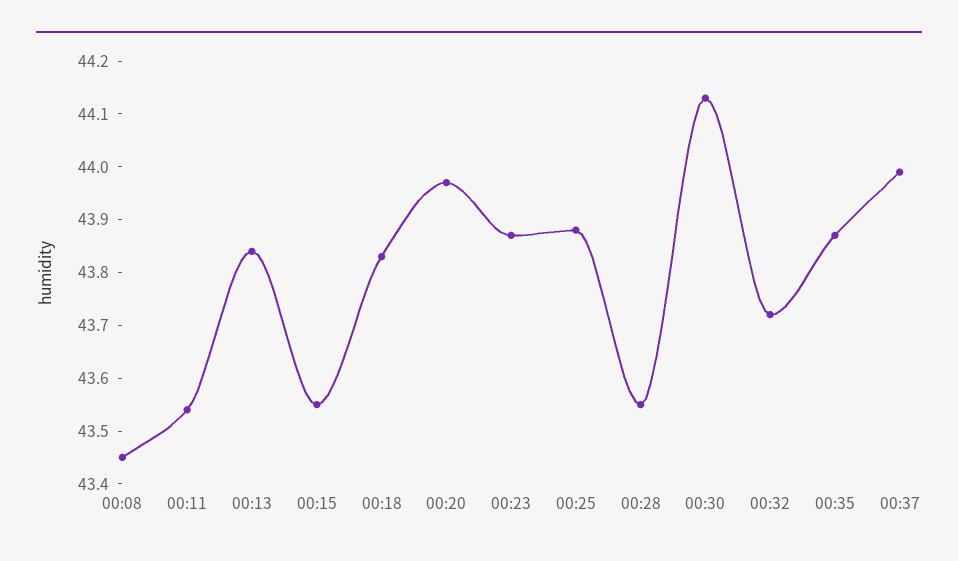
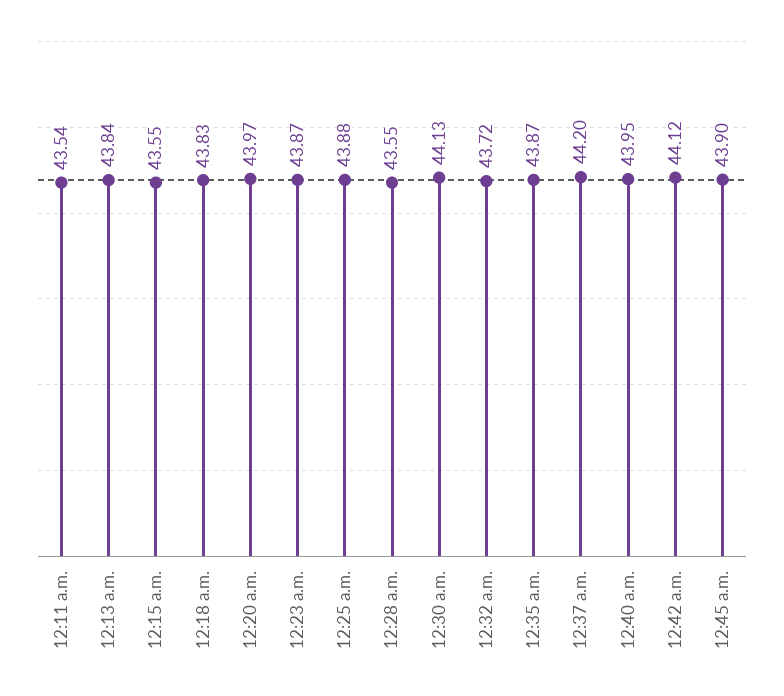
00:08: 43.45 -> none
00:37: 44 -> 44.2
12:40 a.m.: none -> 43.95
12:42 a.m.: none -> 44.12
12:45 a.m.: none -> 43.9

